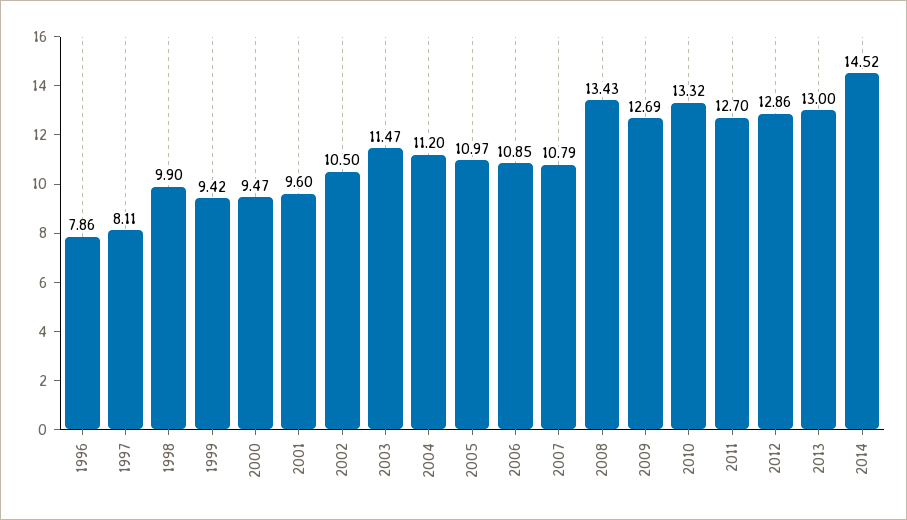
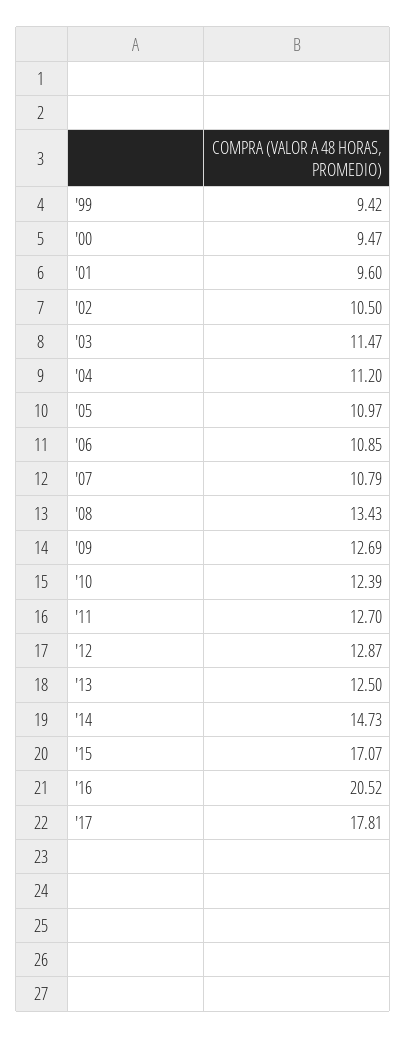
1996: 7.86 -> none
1997: 8.11 -> none
1998: 9.9 -> none
2010: 13.32 -> 12.39
2012: 12.86 -> 12.87
2013: 13 -> 12.5
2014: 14.52 -> 14.73
'15: none -> 17.07
'16: none -> 20.52
'17: none -> 17.81

